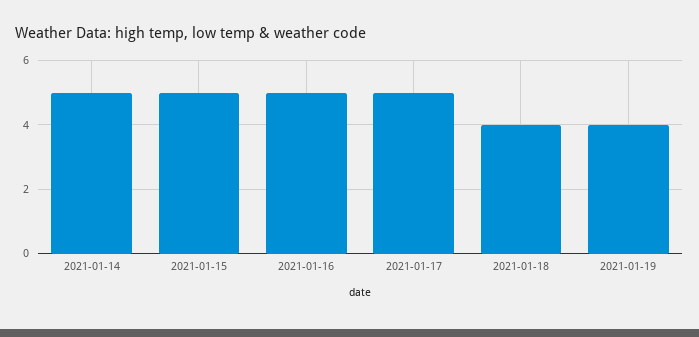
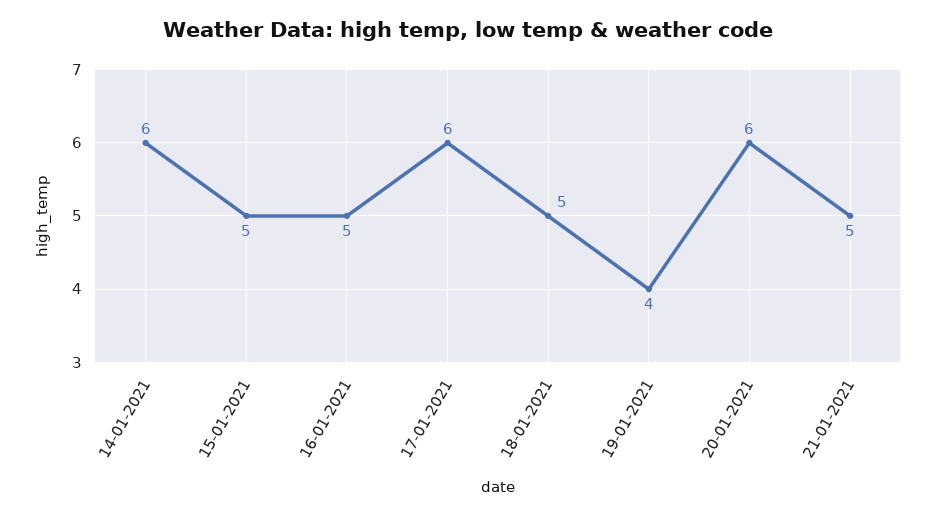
2021-01-14: 5 -> 6
2021-01-17: 5 -> 6
2021-01-18: 4 -> 5
20-01-2021: none -> 6
21-01-2021: none -> 5

